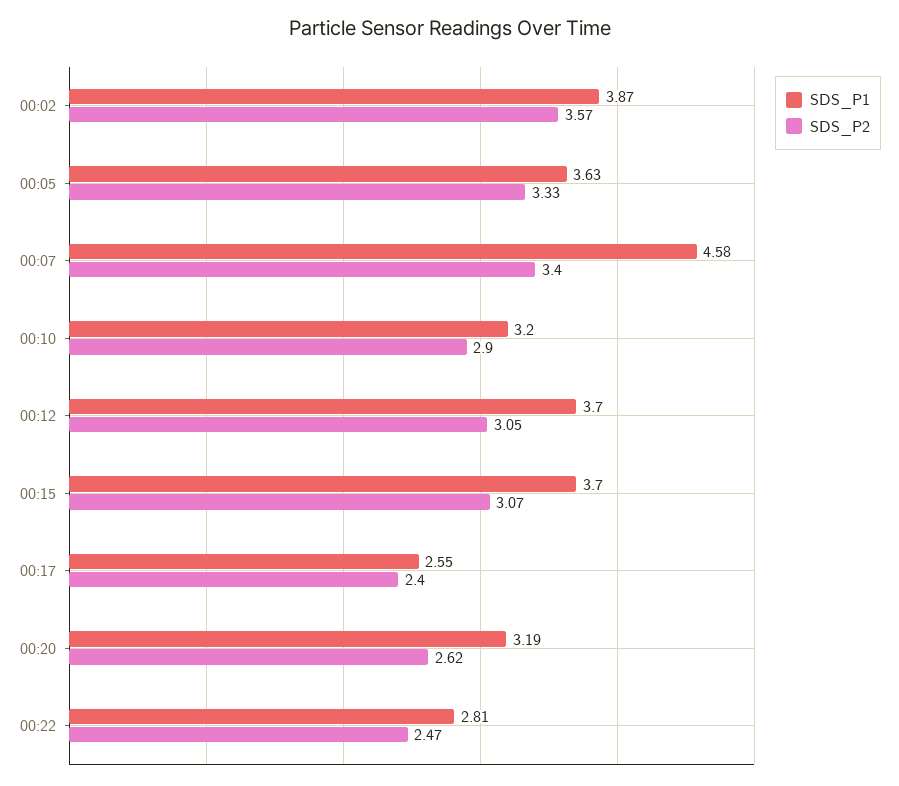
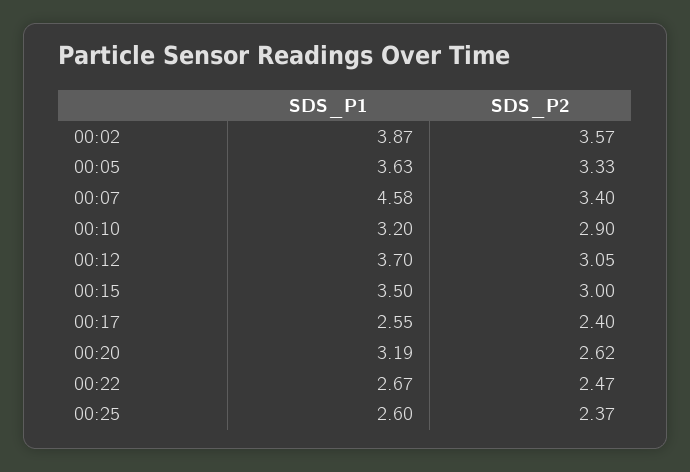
SDS_P1, 00:15: 3.7 -> 3.5
SDS_P2, 00:15: 3.07 -> 3
SDS_P1, 00:22: 2.81 -> 2.67
SDS_P1, 00:25: none -> 2.6
SDS_P2, 00:25: none -> 2.37

